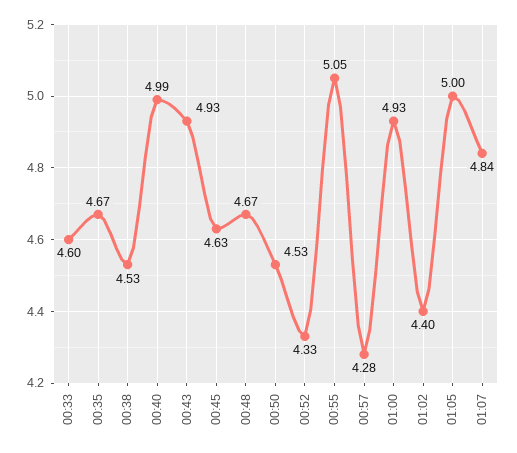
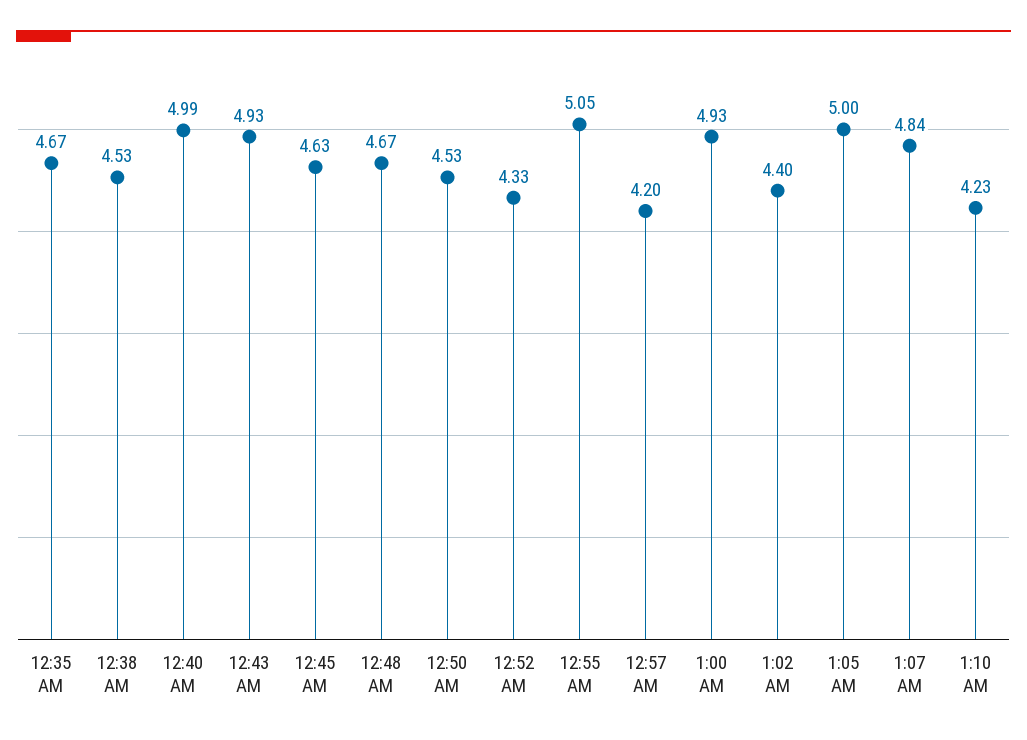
00:33: 4.6 -> none
00:57: 4.28 -> 4.2
1:10 AM: none -> 4.23

